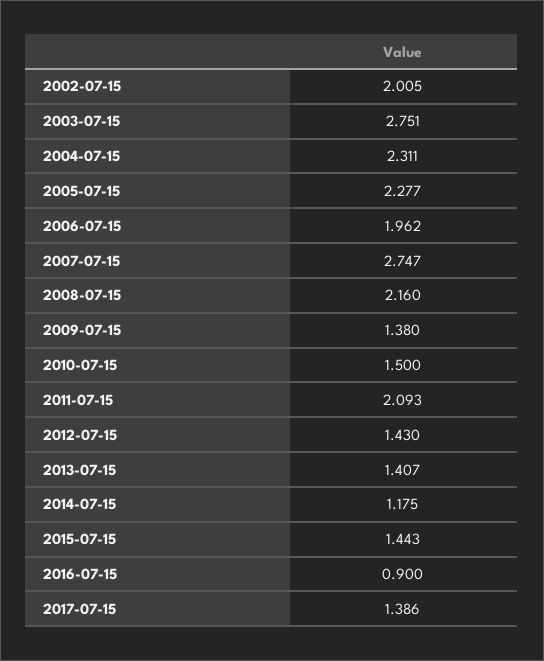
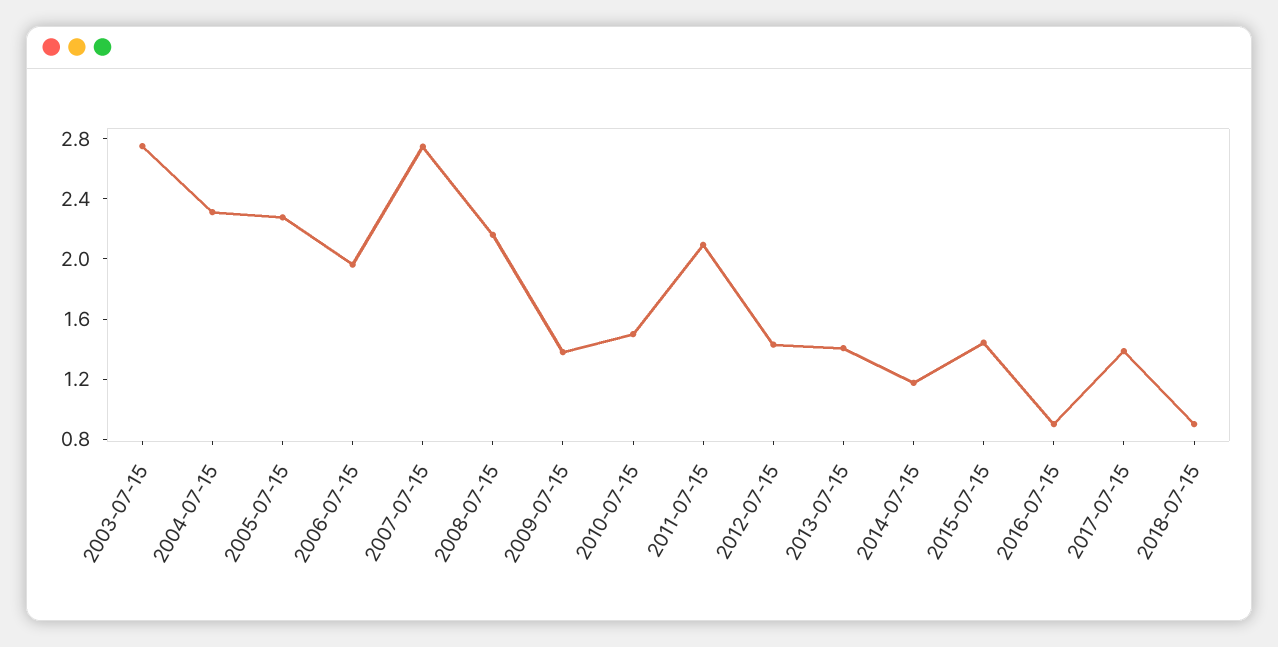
2002-07-15: 2.005 -> none
2018-07-15: none -> 0.9

